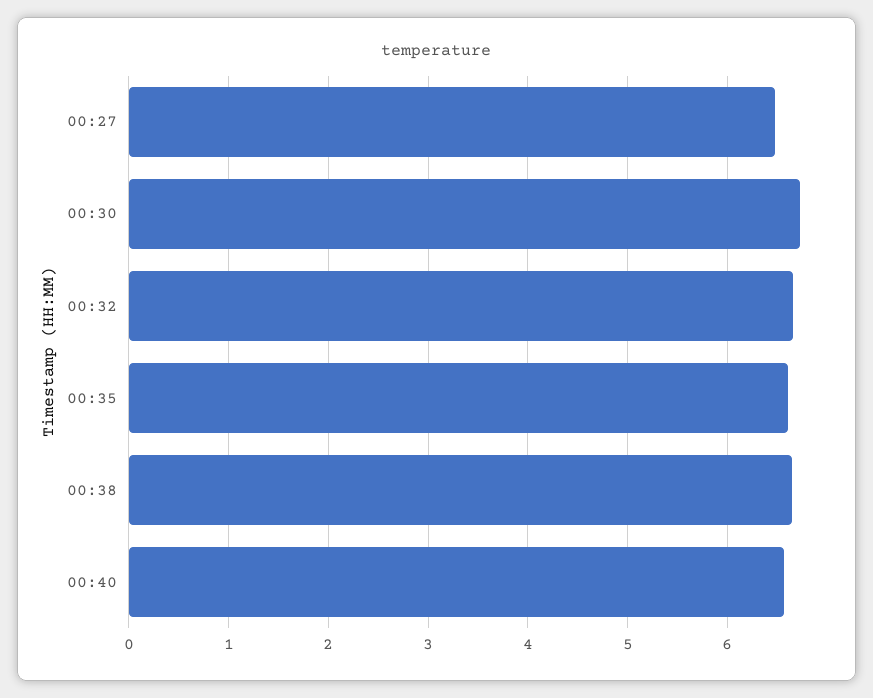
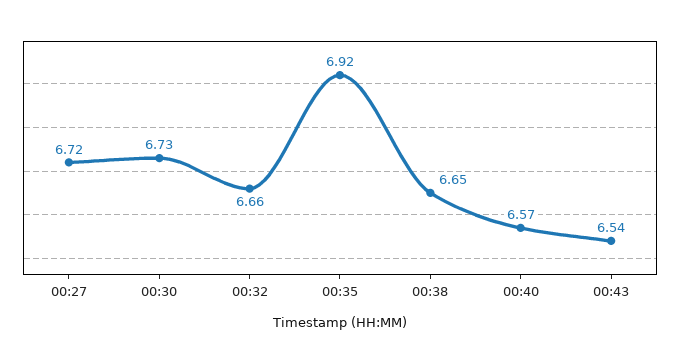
00:27: 6.5 -> 6.72
00:35: 6.6 -> 6.92
00:43: none -> 6.54

